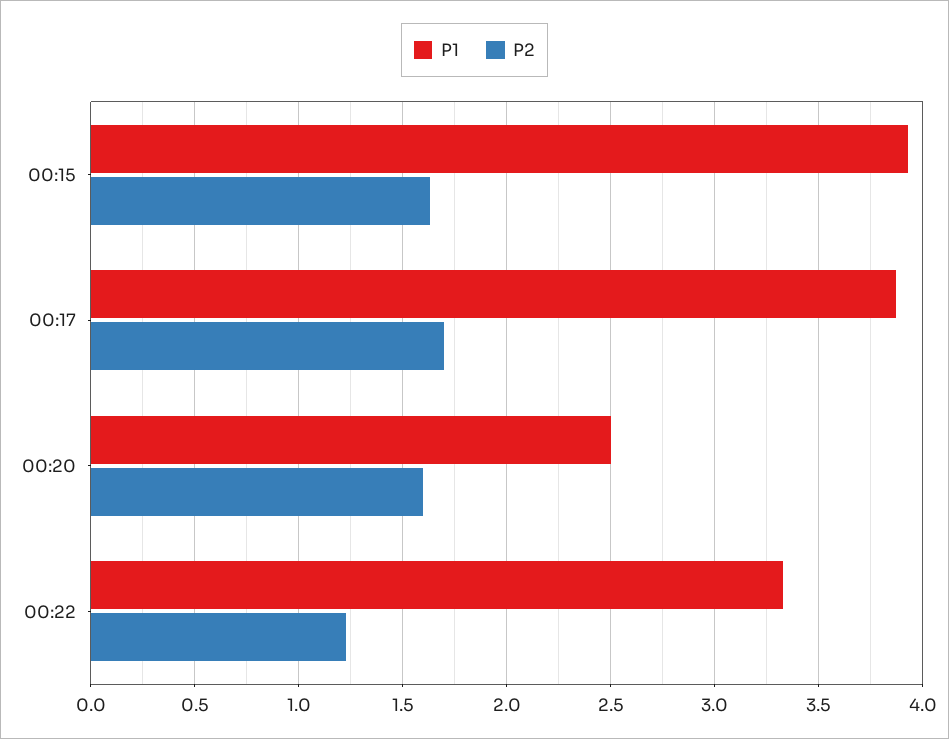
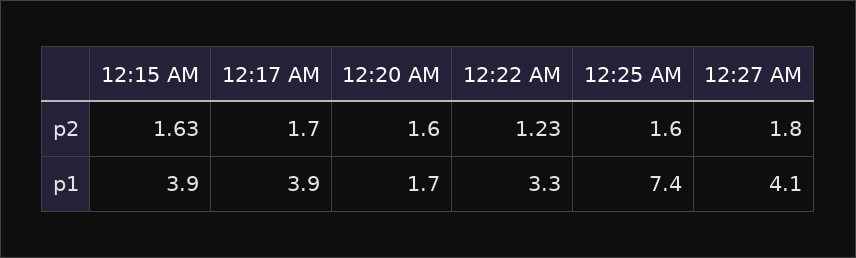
P1, 00:20: 2.5 -> 1.7
P2, 12:25 AM: none -> 1.6
P2, 12:27 AM: none -> 1.8
P1, 12:25 AM: none -> 7.4
P1, 12:27 AM: none -> 4.1

